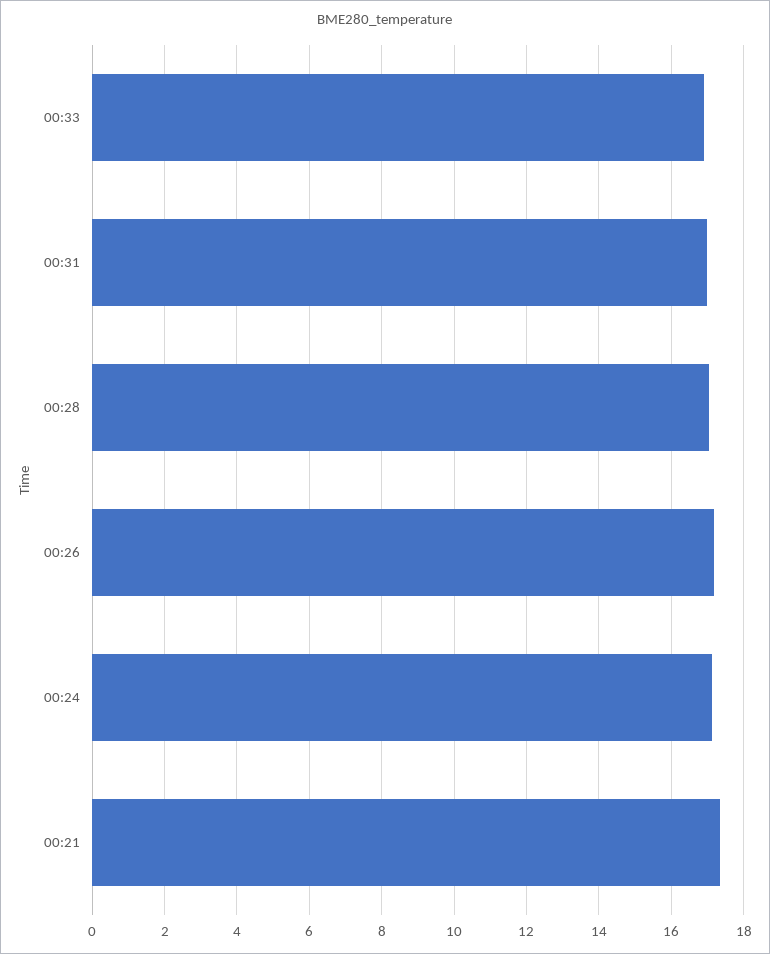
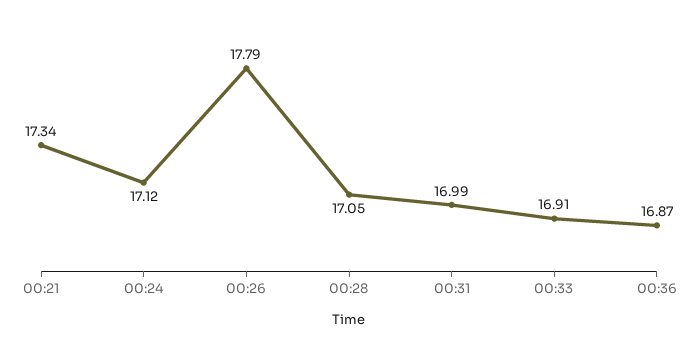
00:26: 17.2 -> 17.79
00:36: none -> 16.87

